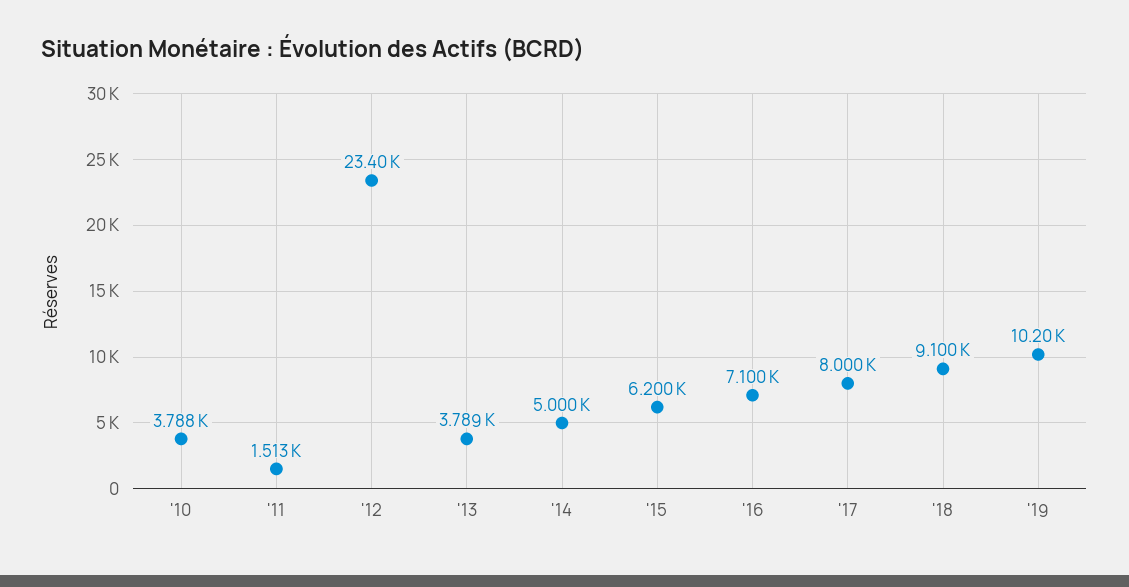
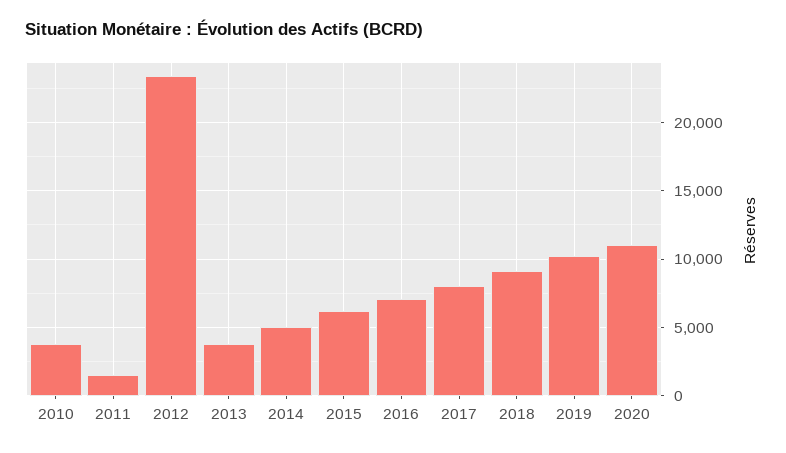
2020: none -> 11000

